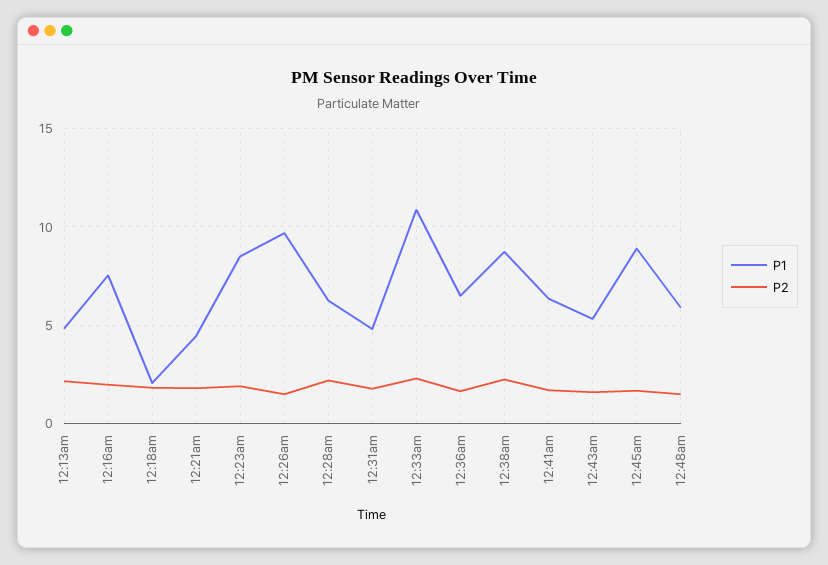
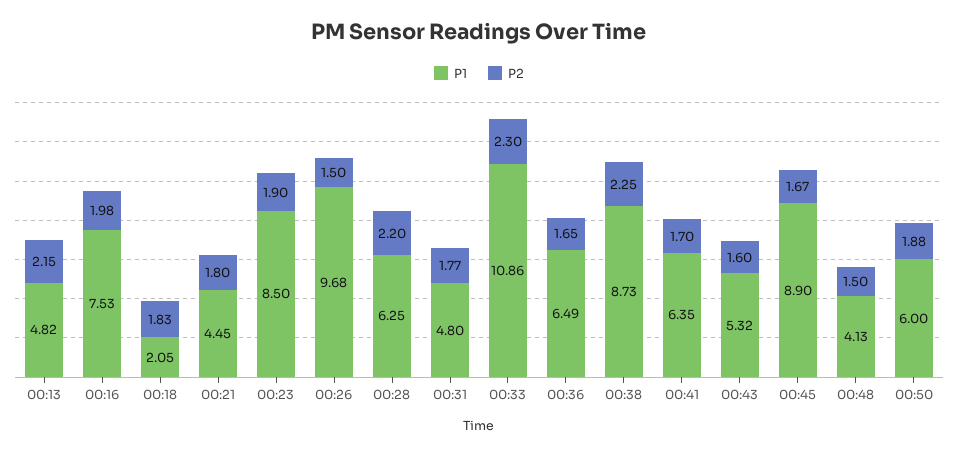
P1, 12:48am: 6 -> 4.13
P1, 00:50: none -> 6
P2, 00:50: none -> 1.88

